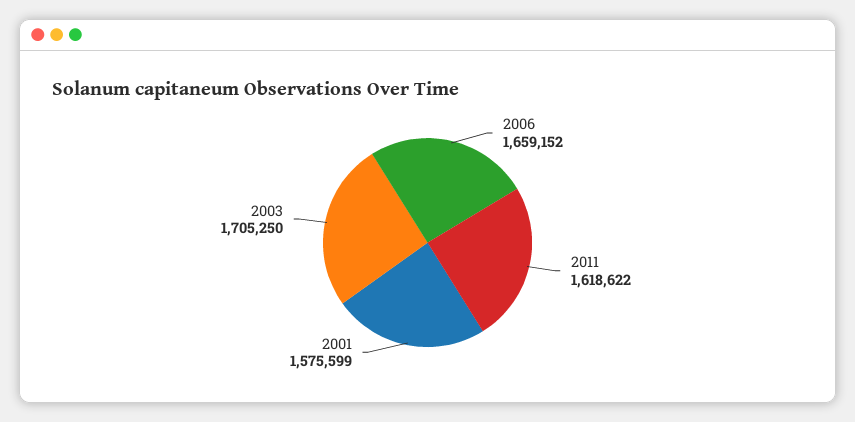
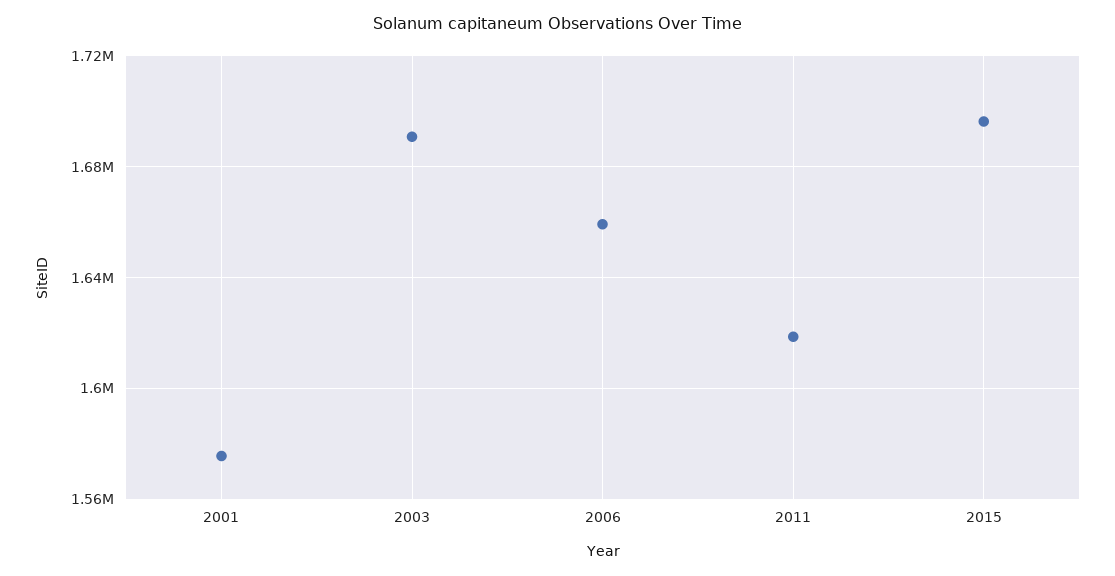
2003: 1705250 -> 1690000
2015: none -> 1695000

